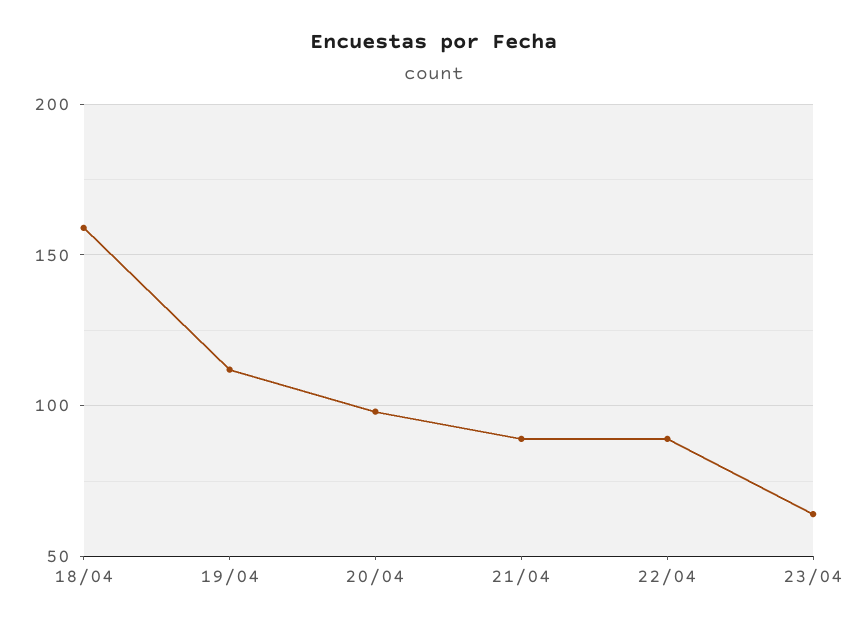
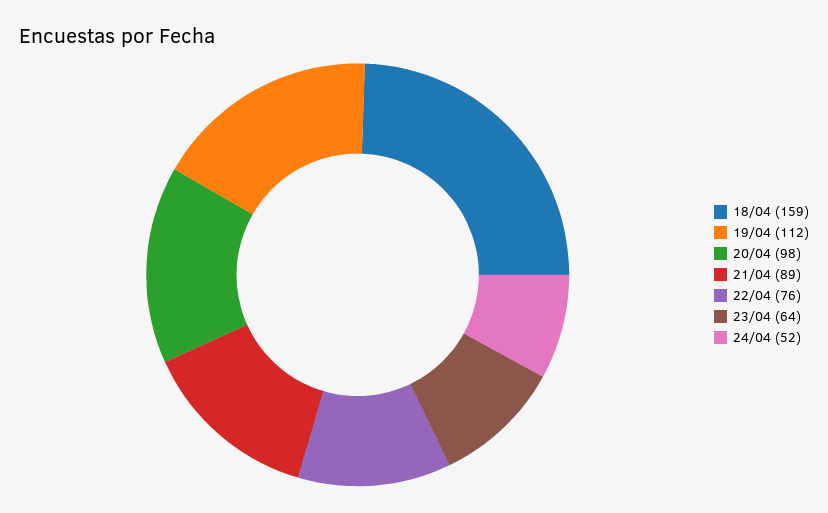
22/04: 90 -> 76
24/04: none -> 52

